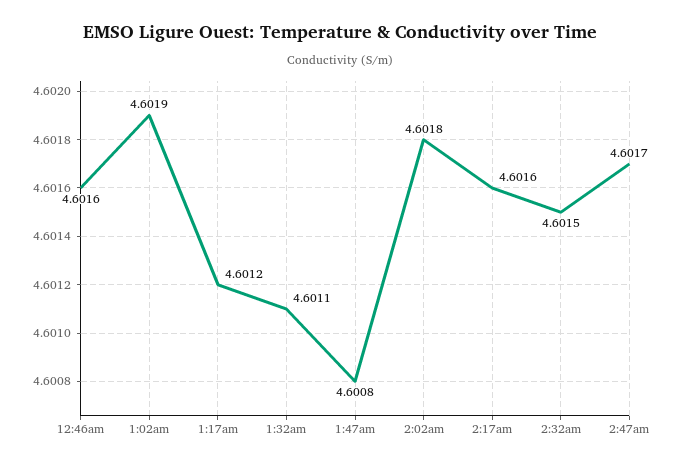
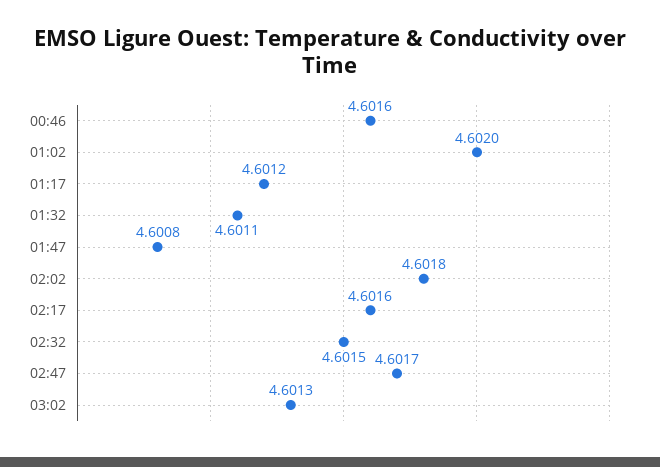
1:02am: 4.6019 -> 4.602
03:02: none -> 4.6013

